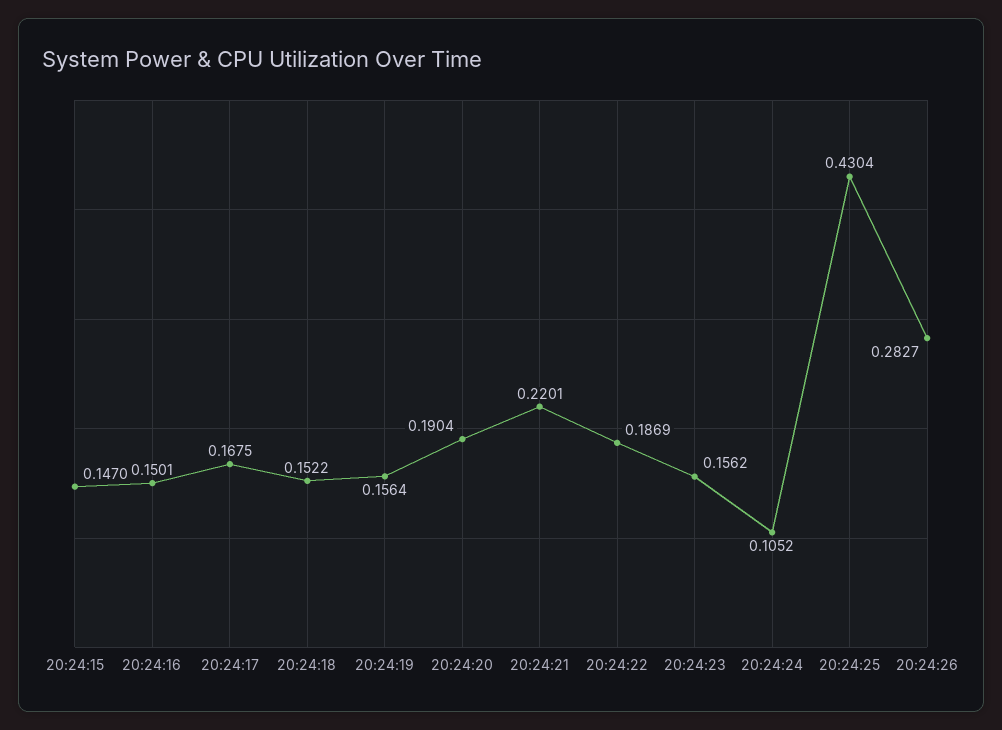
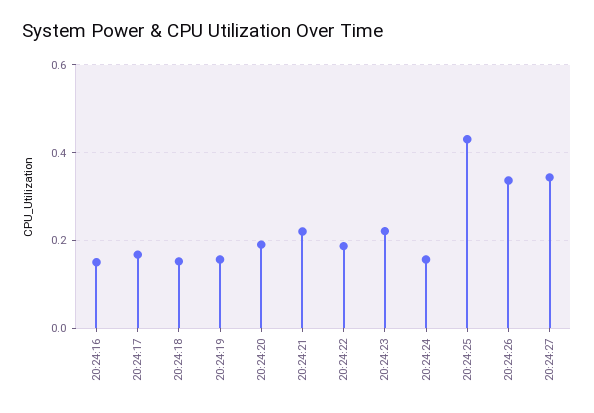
20:24:15: 0.147 -> none
20:24:23: 0.1562 -> 0.22
20:24:24: 0.1052 -> 0.16
20:24:26: 0.2827 -> 0.34
20:24:27: none -> 0.34

